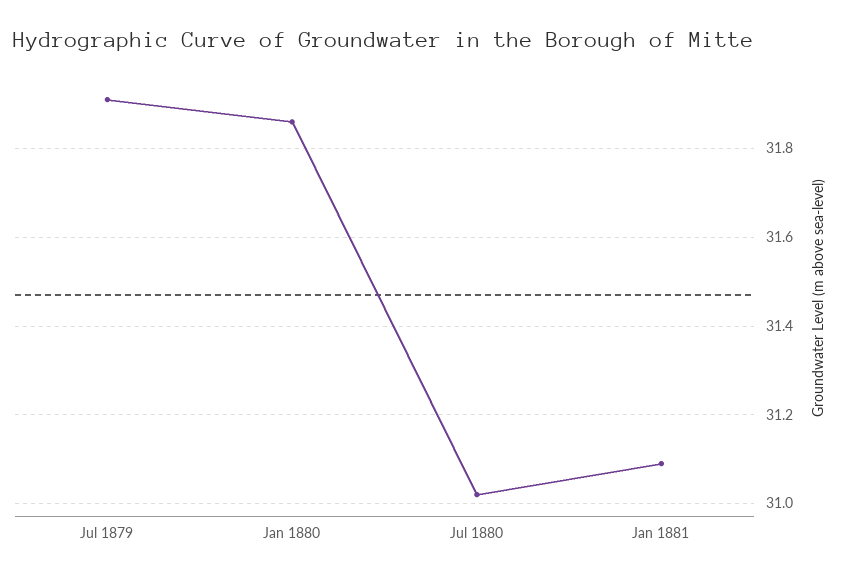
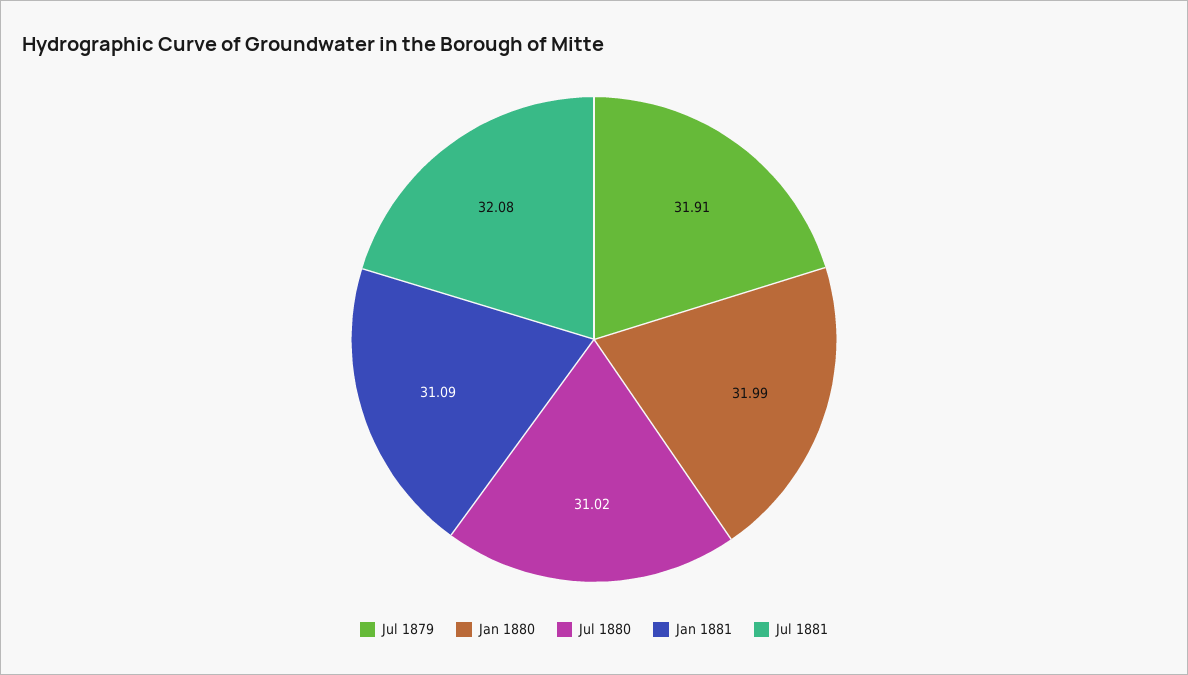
Jan 1880: 31.85 -> 31.99
Jul 1881: none -> 32.08

